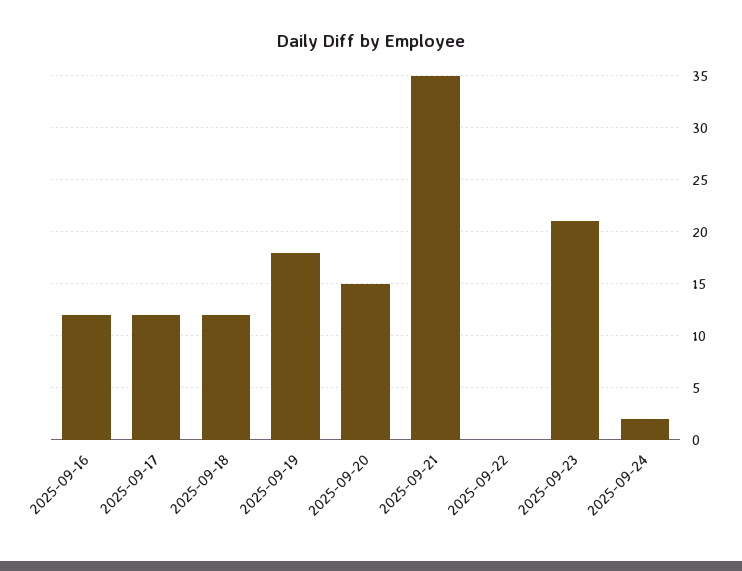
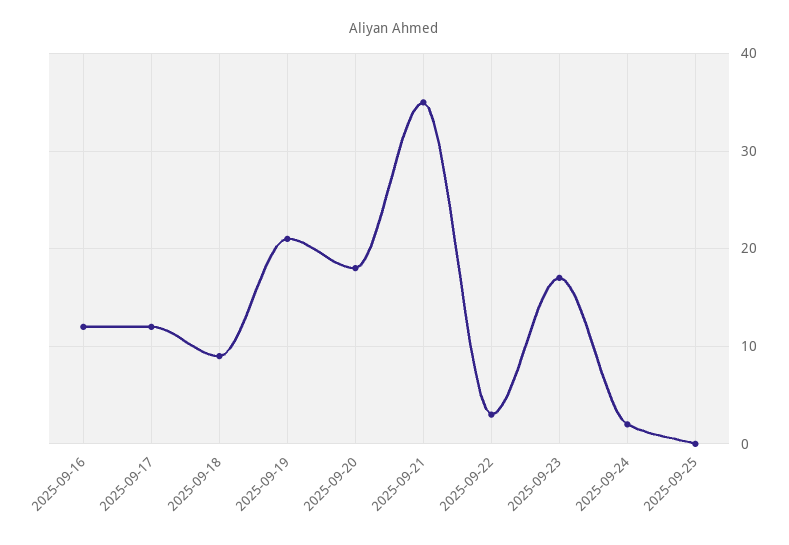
2025-09-18: 12 -> 9
2025-09-19: 18 -> 21
2025-09-20: 15 -> 18
2025-09-22: 0 -> 3
2025-09-23: 21 -> 17
2025-09-25: none -> 0

